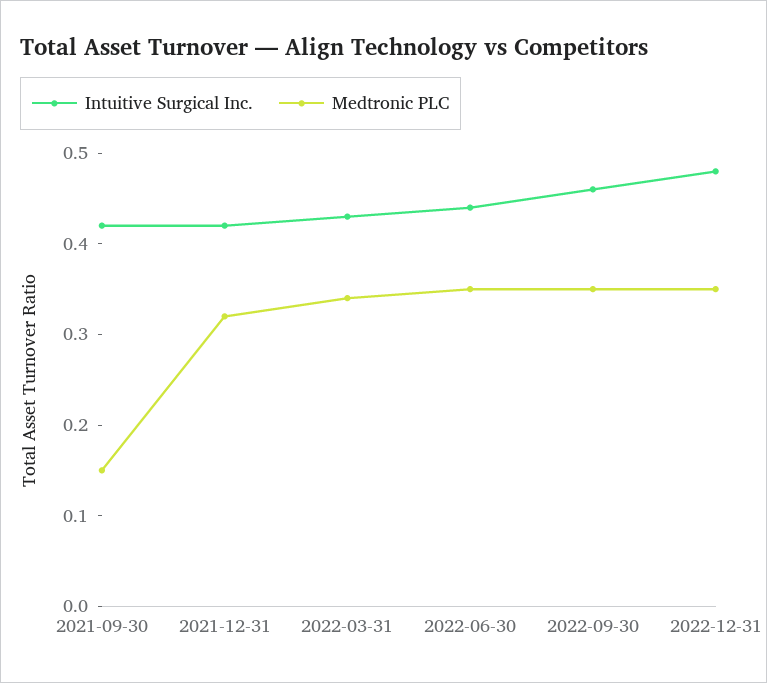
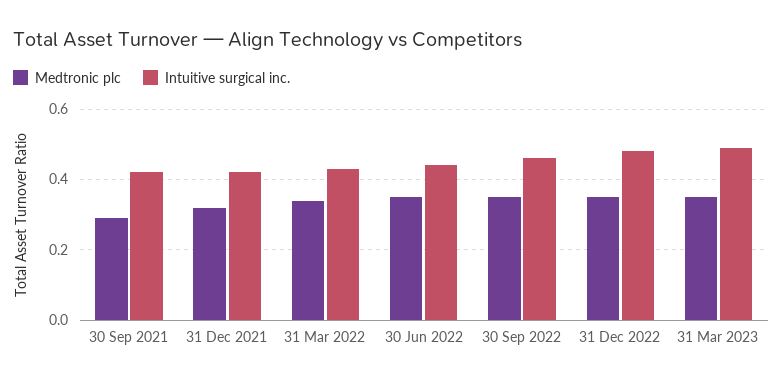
Medtronic PLC, 2021-09-30: 0.15 -> 0.3
Medtronic PLC, 31 Mar 2023: none -> 0.35
Intuitive Surgical Inc., 31 Mar 2023: none -> 0.5

